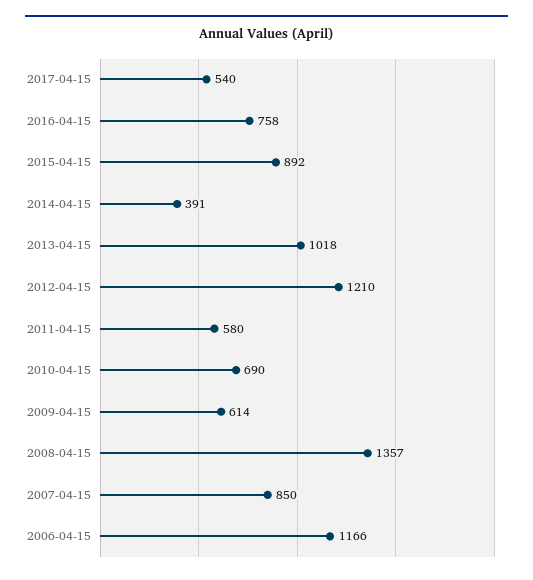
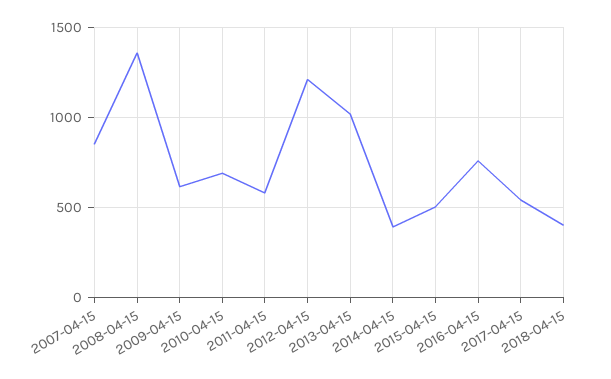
2015-04-15: 892 -> 500
2006-04-15: 1166 -> none
2018-04-15: none -> 400

